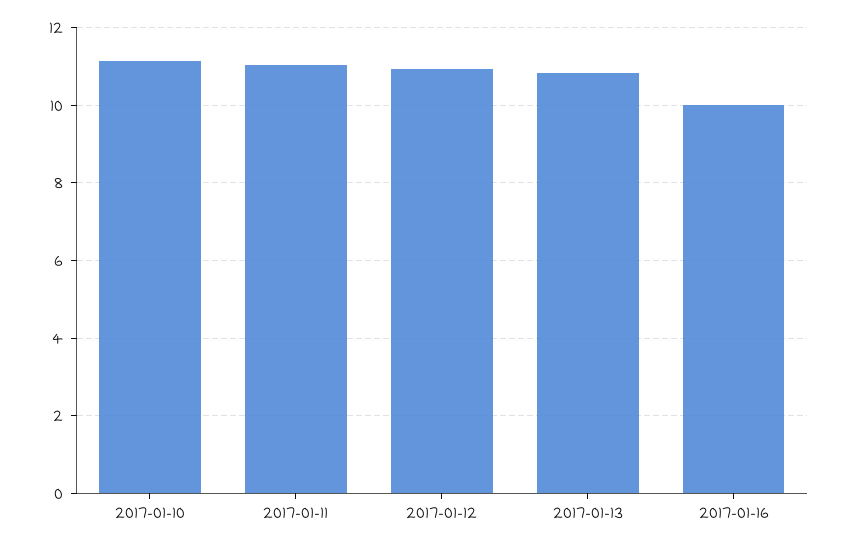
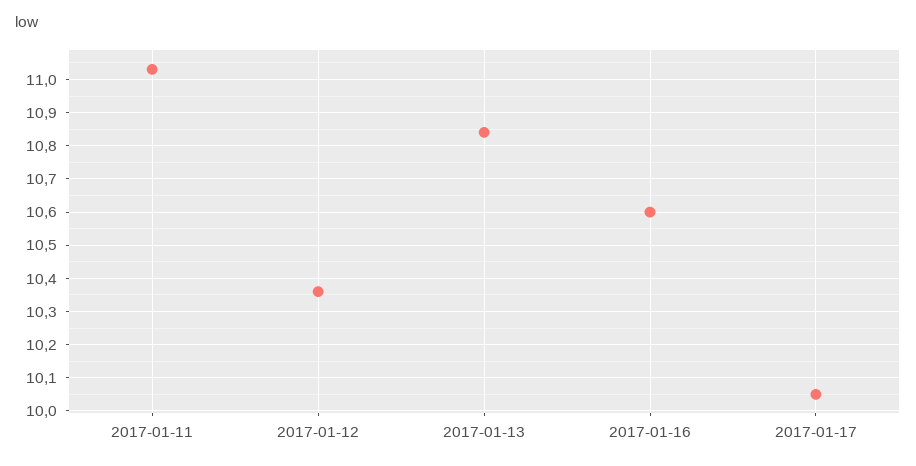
2017-01-10: 11.2 -> none
2017-01-12: 11 -> 10.35
2017-01-16: 10 -> 10.6
2017-01-17: none -> 10.05

